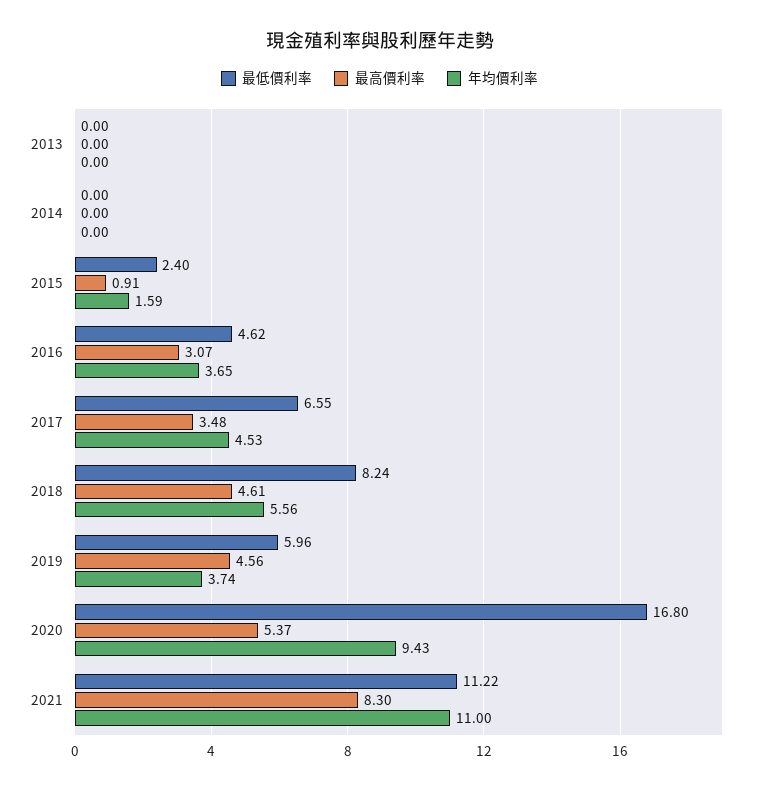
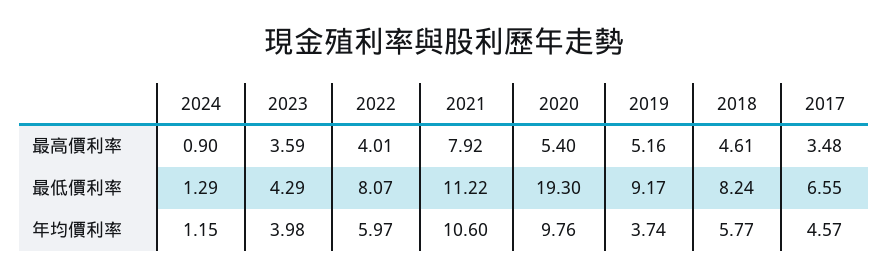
最低價利率, 2013: 0 -> none
最高價利率, 2013: 0 -> none
年均價利率, 2013: 0 -> none
最低價利率, 2014: 0 -> none
最高價利率, 2014: 0 -> none
年均價利率, 2014: 0 -> none
最低價利率, 2015: 2.4 -> none
最高價利率, 2015: 0.91 -> none
年均價利率, 2015: 1.59 -> none
最低價利率, 2016: 4.62 -> none
最高價利率, 2016: 3.07 -> none
年均價利率, 2016: 3.65 -> none
年均價利率, 2017: 4.53 -> 4.57
年均價利率, 2018: 5.56 -> 5.77
最低價利率, 2019: 5.96 -> 9.17
最高價利率, 2019: 4.56 -> 5.16
最低價利率, 2020: 16.8 -> 19.3
最高價利率, 2020: 5.37 -> 5.4
年均價利率, 2020: 9.43 -> 9.76
最高價利率, 2021: 8.3 -> 7.92
年均價利率, 2021: 11 -> 10.6
最高價利率, 2024: none -> 0.9
最高價利率, 2023: none -> 3.59
最高價利率, 2022: none -> 4.01
最低價利率, 2024: none -> 1.29
最低價利率, 2023: none -> 4.29
最低價利率, 2022: none -> 8.07
年均價利率, 2024: none -> 1.15
年均價利率, 2023: none -> 3.98
年均價利率, 2022: none -> 5.97

